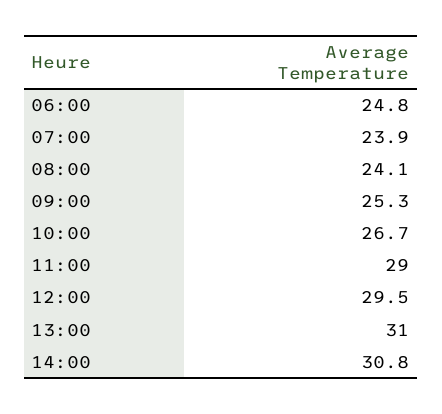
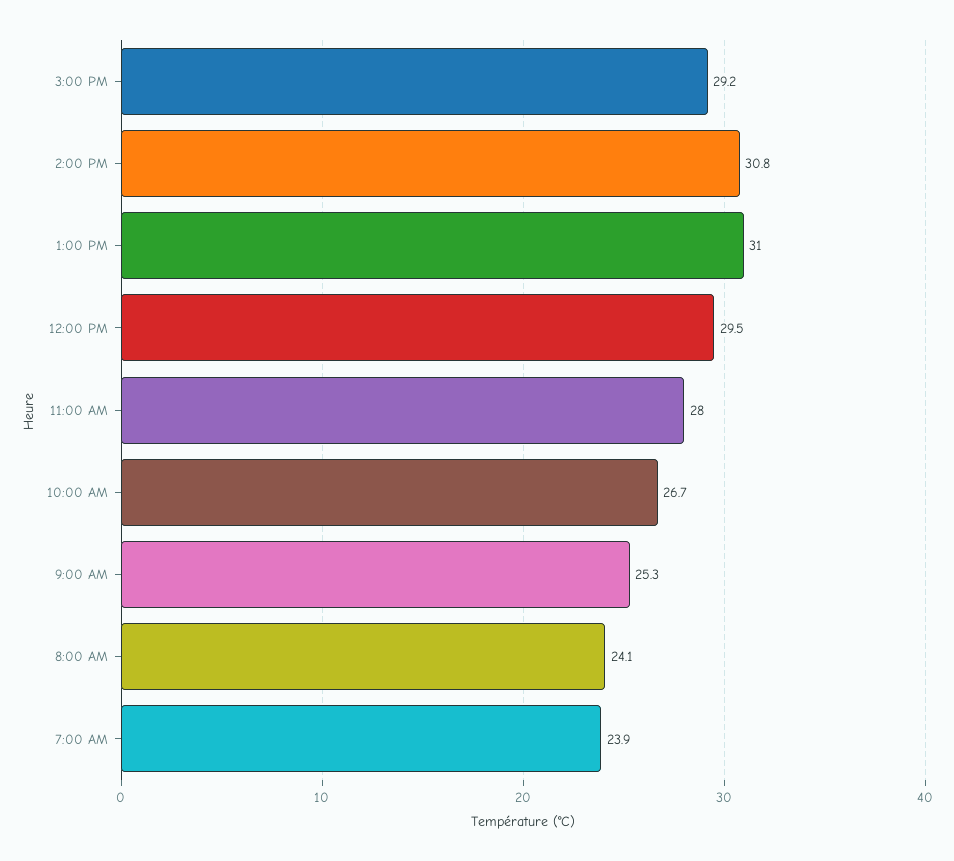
06:00: 24.8 -> none
11:00: 29 -> 28
3:00 PM: none -> 29.2

